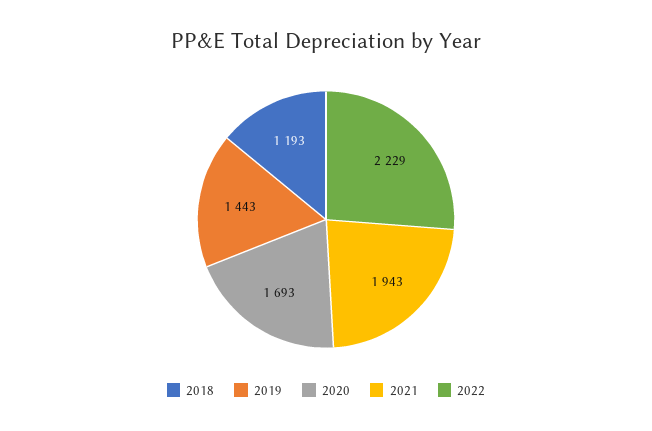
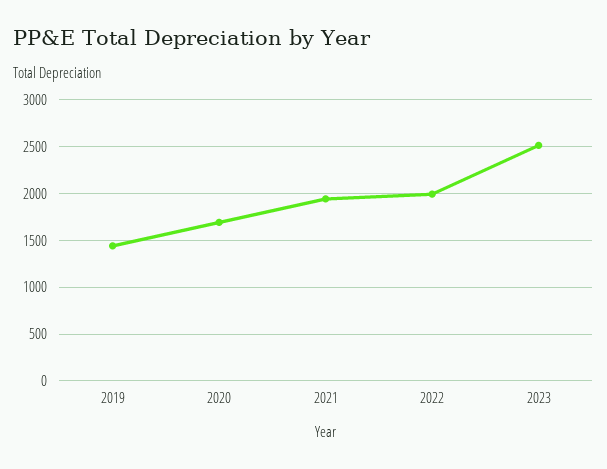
2018: 1193 -> none
2022: 2229 -> 2000
2023: none -> 2500

